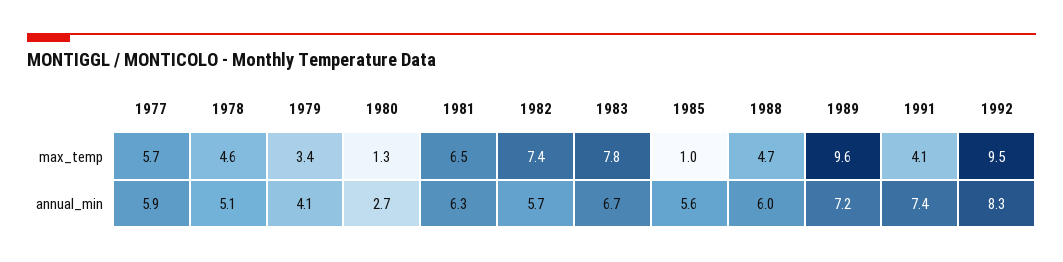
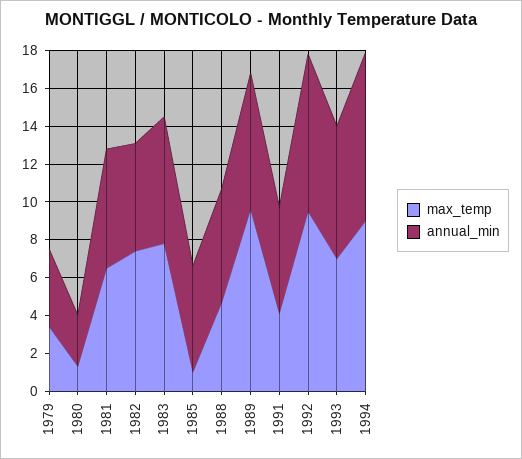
max_temp, 1977: 5.7 -> none
max_temp, 1978: 4.6 -> none
annual_min, 1977: 5.9 -> none
annual_min, 1978: 5.1 -> none
annual_min, 1991: 7.4 -> 5.5
max_temp, 1993: none -> 7
annual_min, 1993: none -> 7
max_temp, 1994: none -> 9
annual_min, 1994: none -> 9

